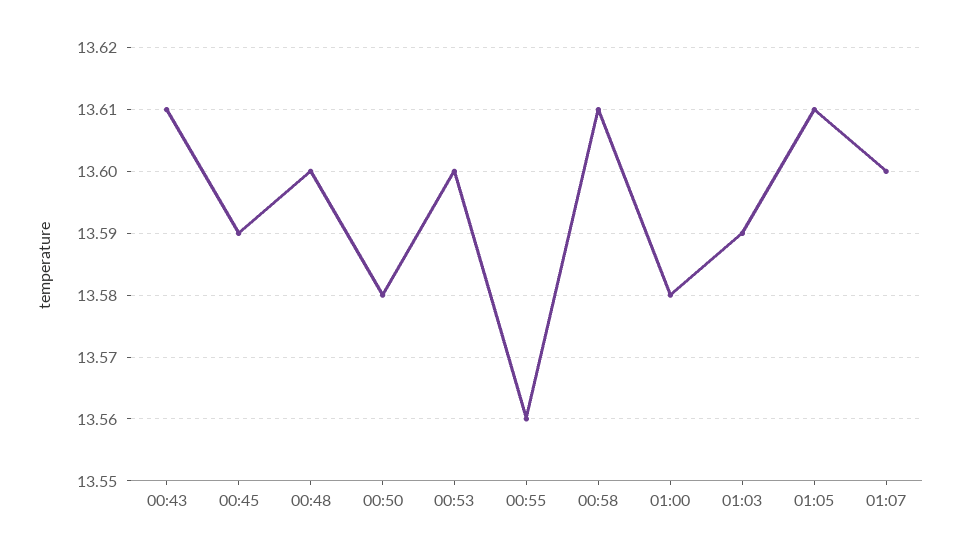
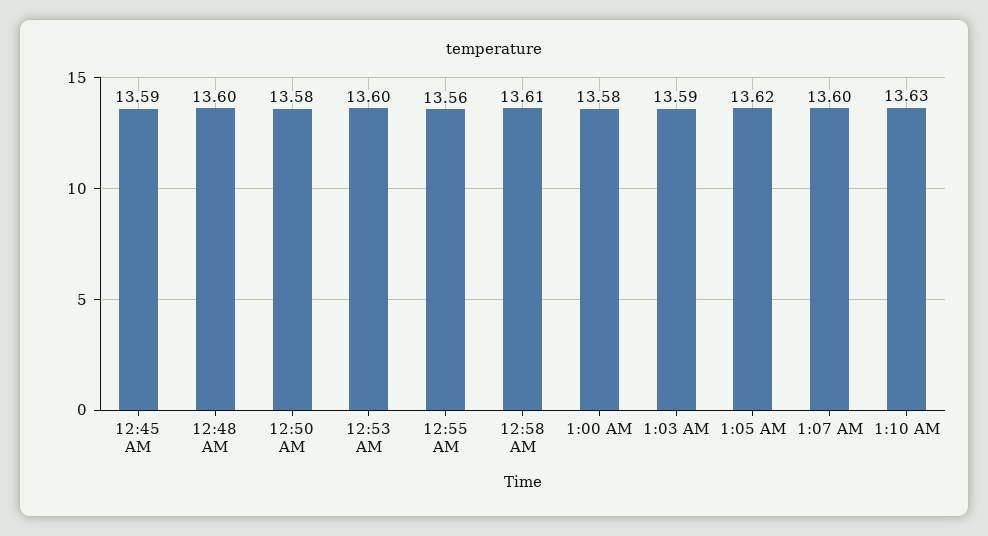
00:43: 13.61 -> none
01:05: 13.61 -> 13.62
1:10 AM: none -> 13.63

